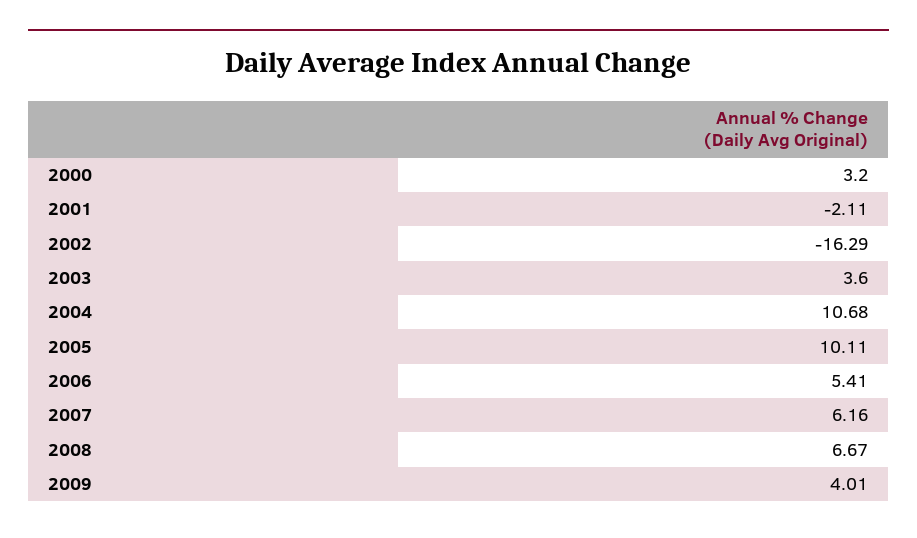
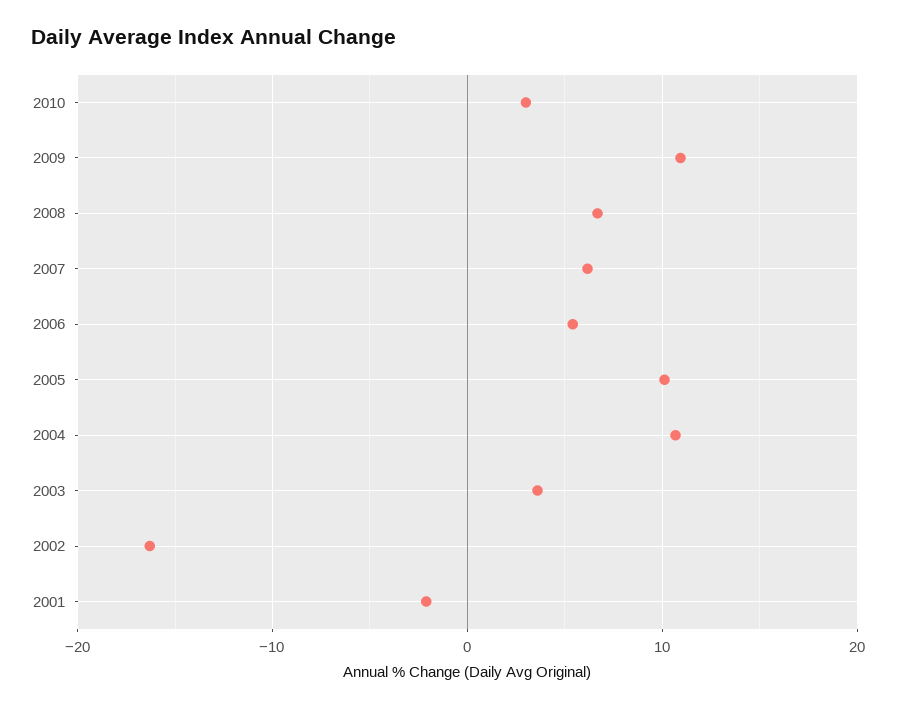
2000: 3.2 -> none
2009: 4.01 -> 11
2010: none -> 3

